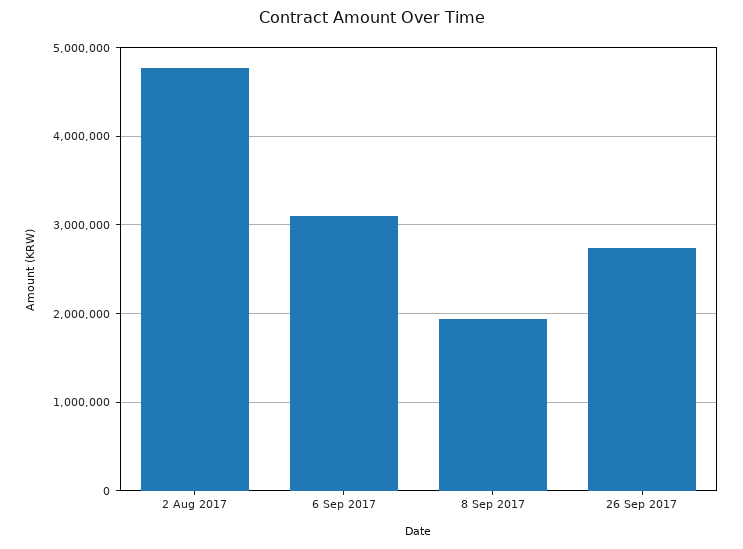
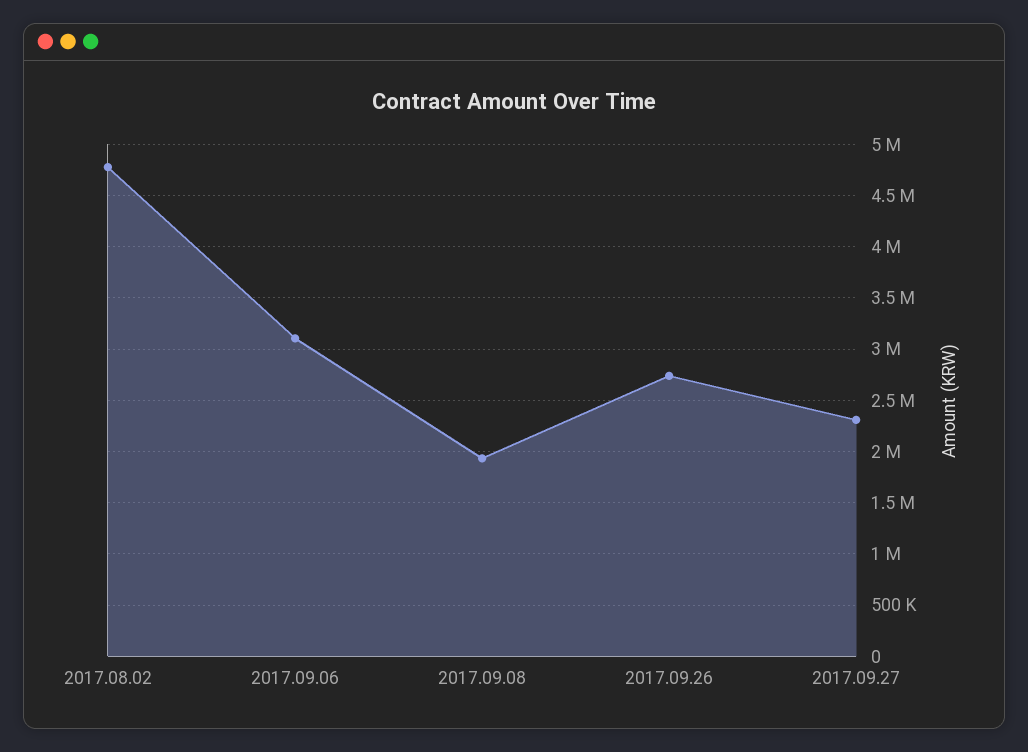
2017.09.27: none -> 2300000

